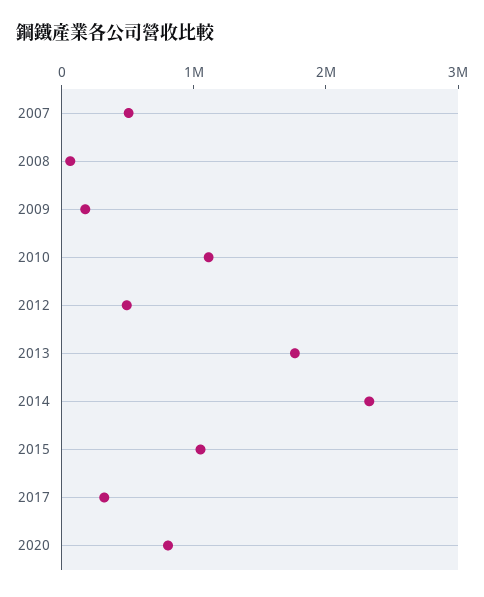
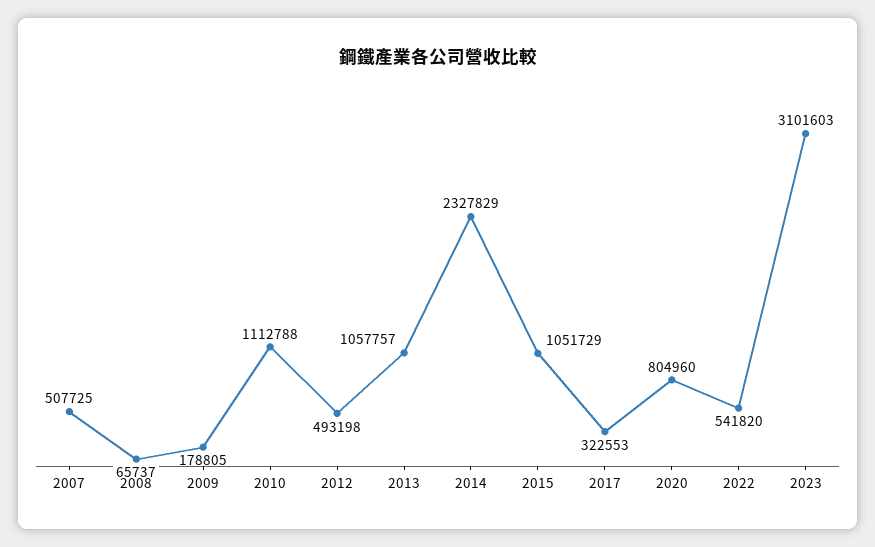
2013: 1800000 -> 1057757
2022: none -> 541820
2023: none -> 3101603

